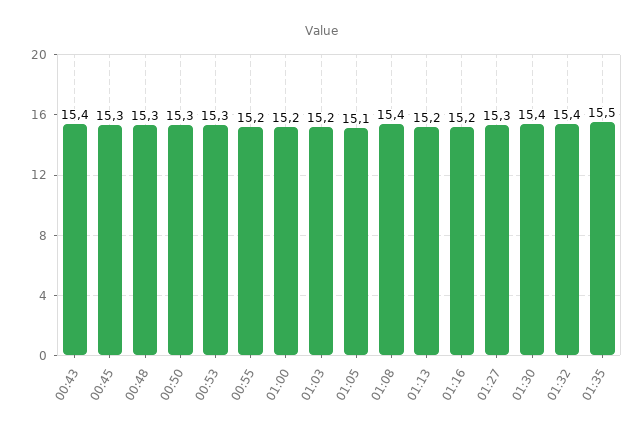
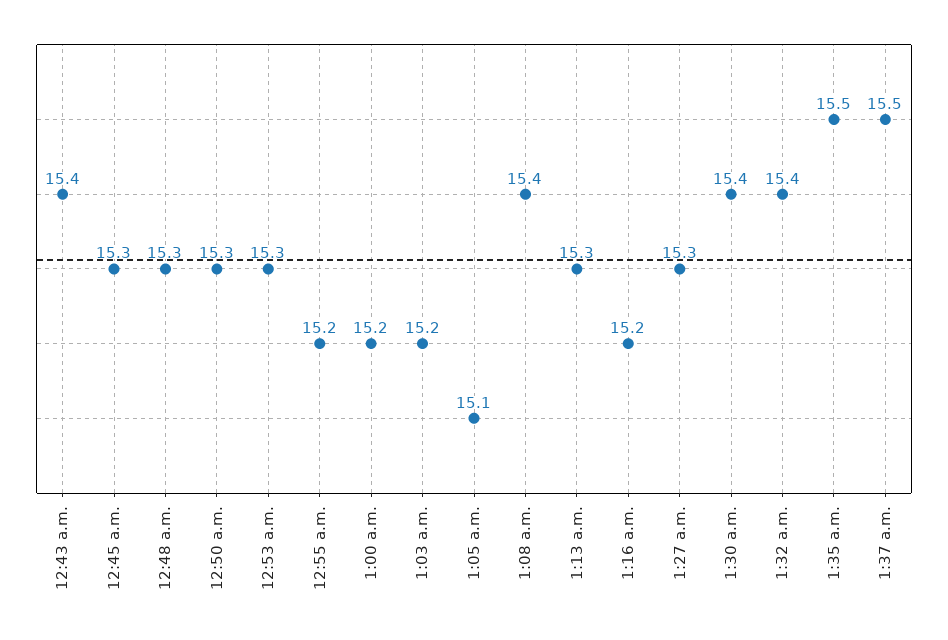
01:13: 15.2 -> 15.3
1:37 a.m.: none -> 15.5

